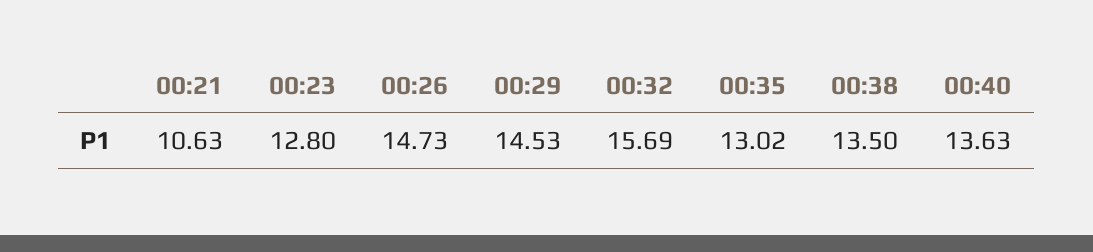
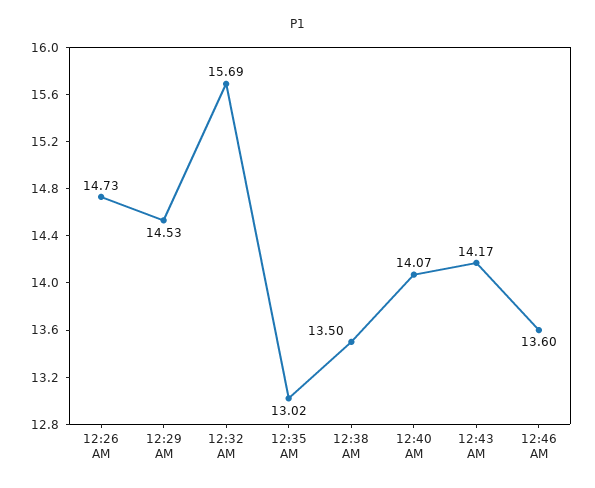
00:21: 10.63 -> none
00:23: 12.8 -> none
00:40: 13.63 -> 14.07
12:43 AM: none -> 14.17
12:46 AM: none -> 13.6

